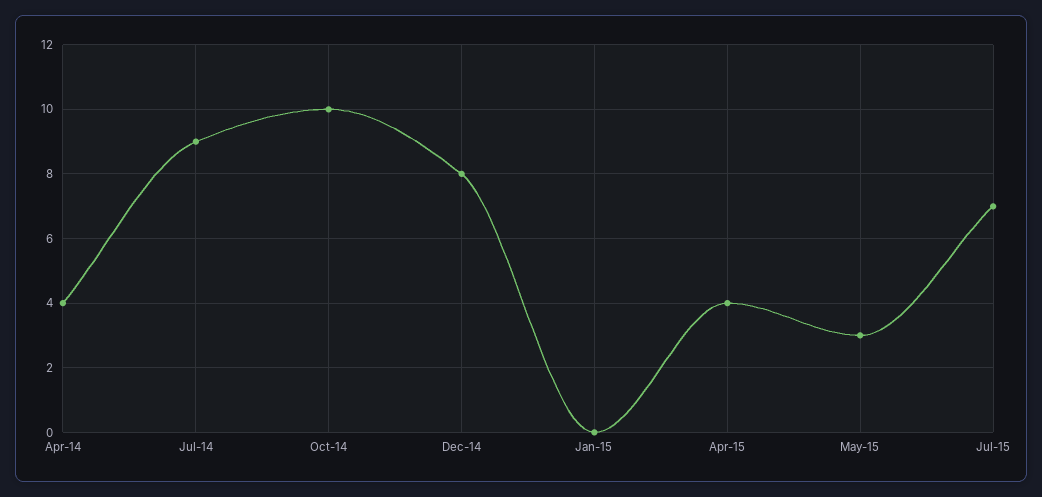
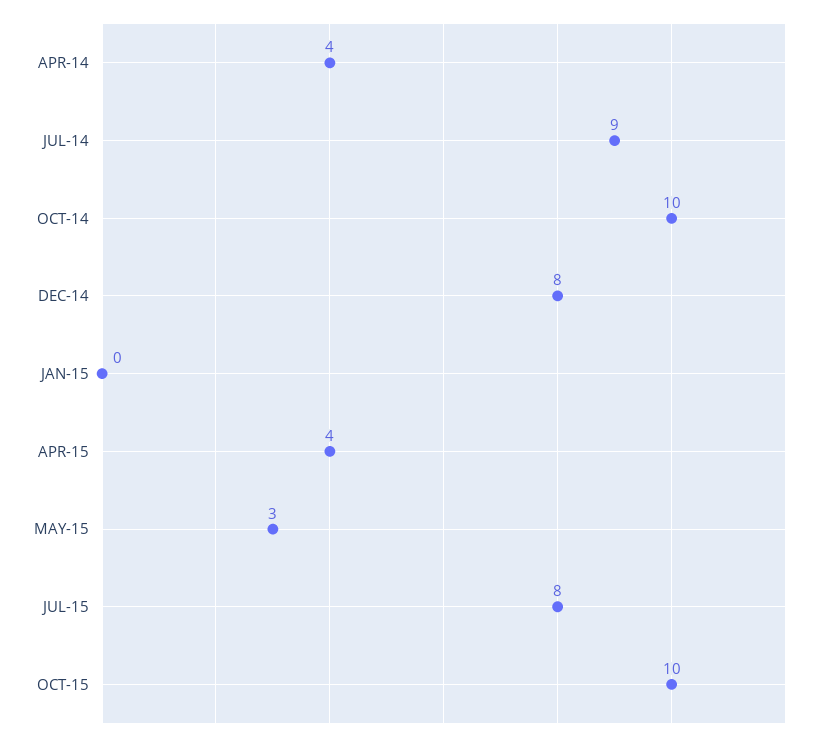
Jul-15: 7 -> 8
OCT-15: none -> 10

